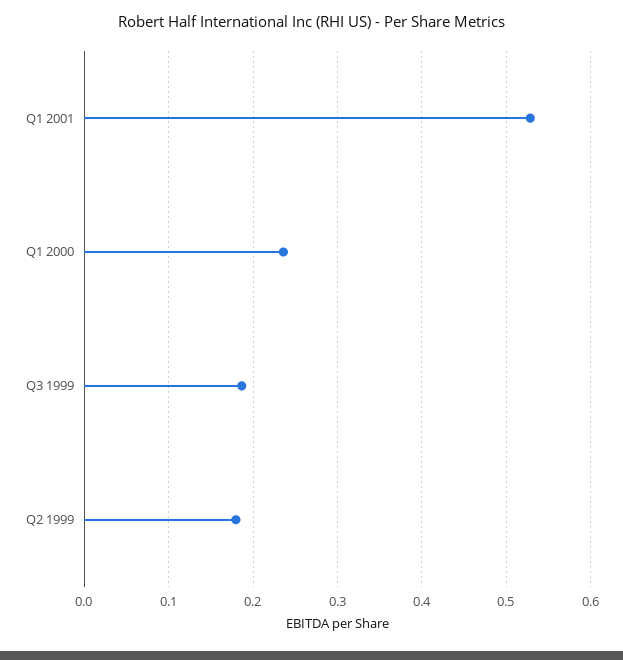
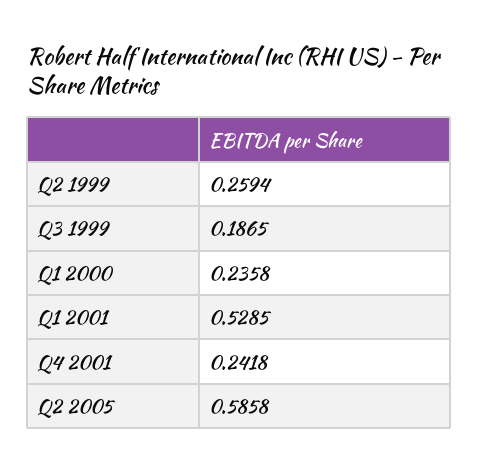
Q2 1999: 0.18 -> 0.2594
Q4 2001: none -> 0.2418
Q2 2005: none -> 0.5858

